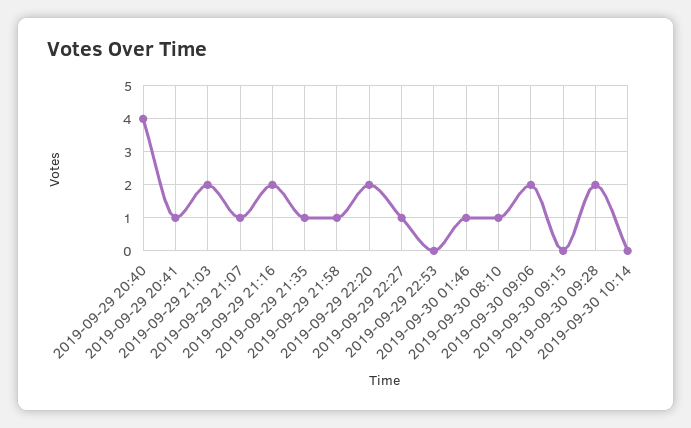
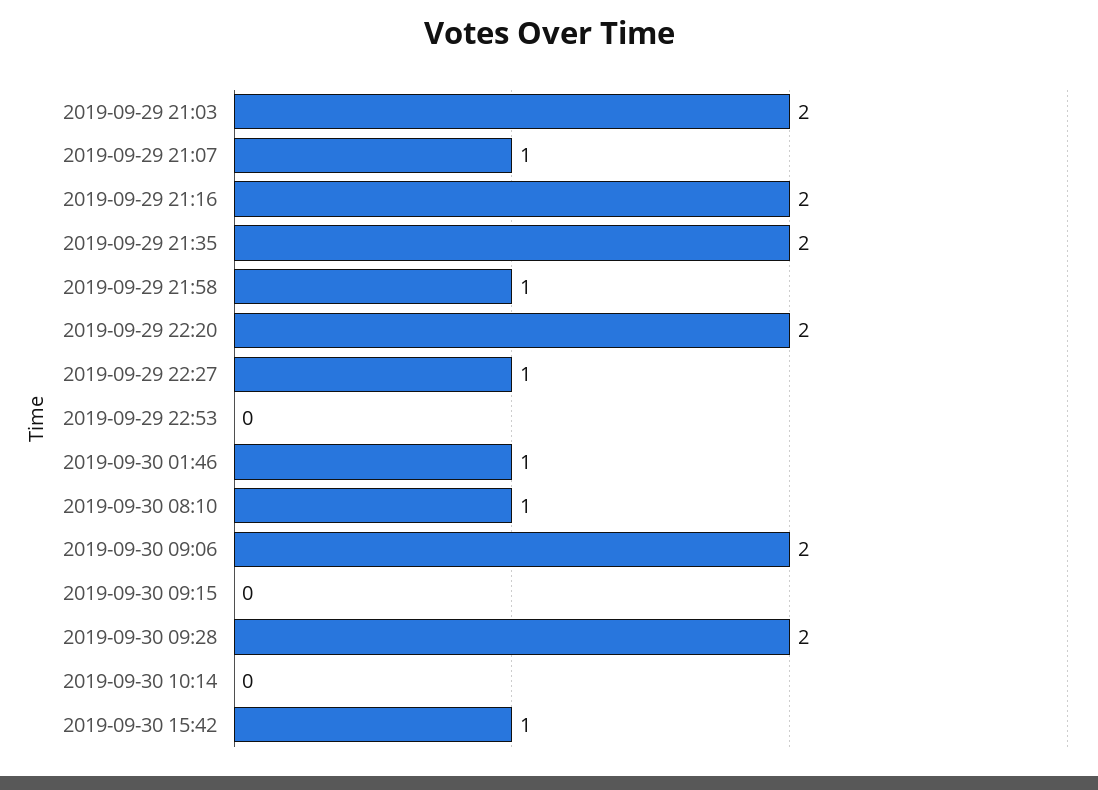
2019-09-29 20:40: 4 -> none
2019-09-29 20:41: 1 -> none
2019-09-29 21:35: 1 -> 2
2019-09-30 15:42: none -> 1

